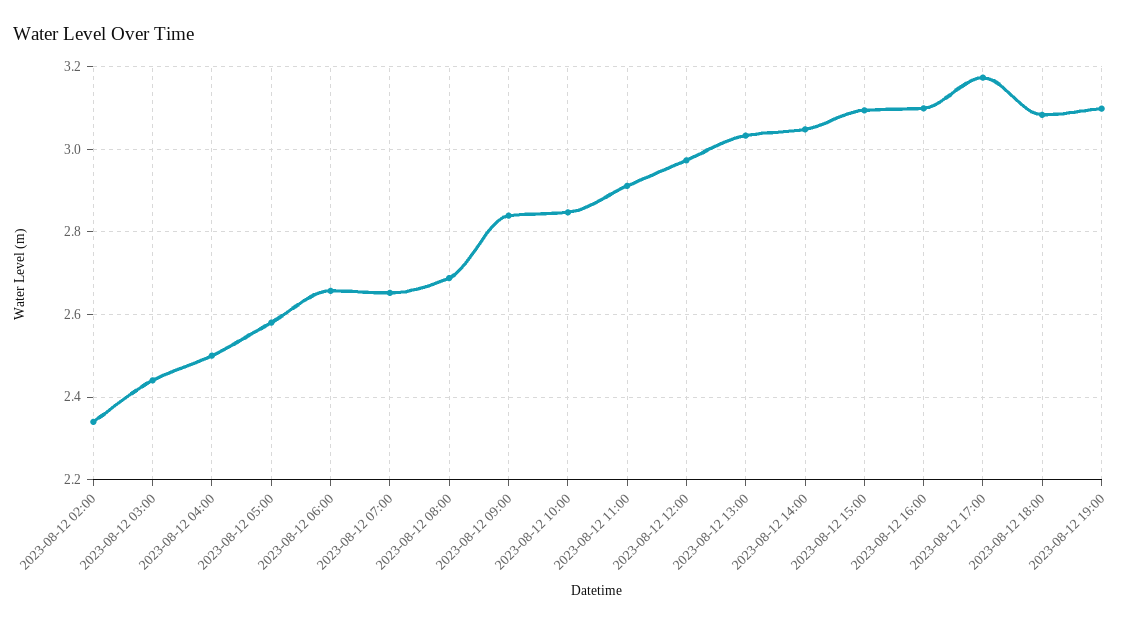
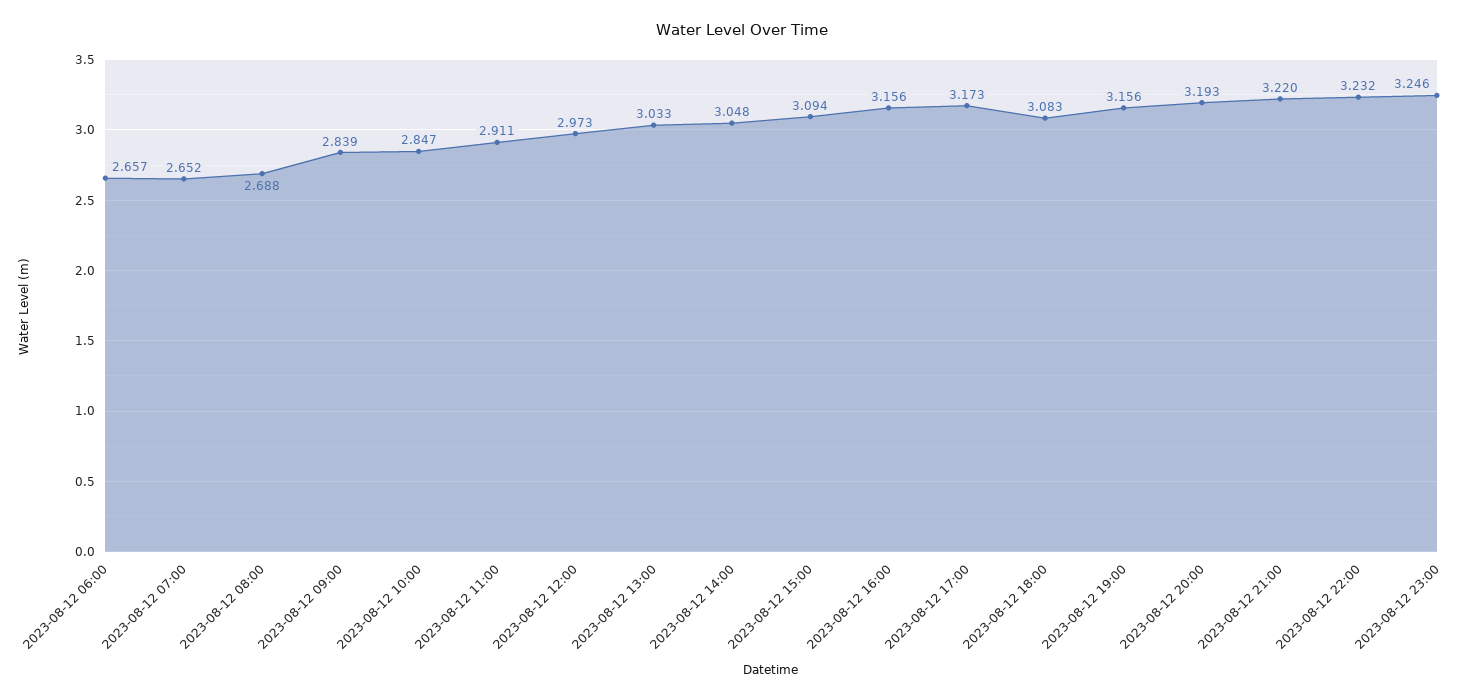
2023-08-12 02:00: 2.34 -> none
2023-08-12 03:00: 2.44 -> none
2023-08-12 04:00: 2.5 -> none
2023-08-12 05:00: 2.58 -> none
2023-08-12 16:00: 3.1 -> 3.156
2023-08-12 19:00: 3.1 -> 3.156
2023-08-12 20:00: none -> 3.193
2023-08-12 21:00: none -> 3.22
2023-08-12 22:00: none -> 3.232
2023-08-12 23:00: none -> 3.246

